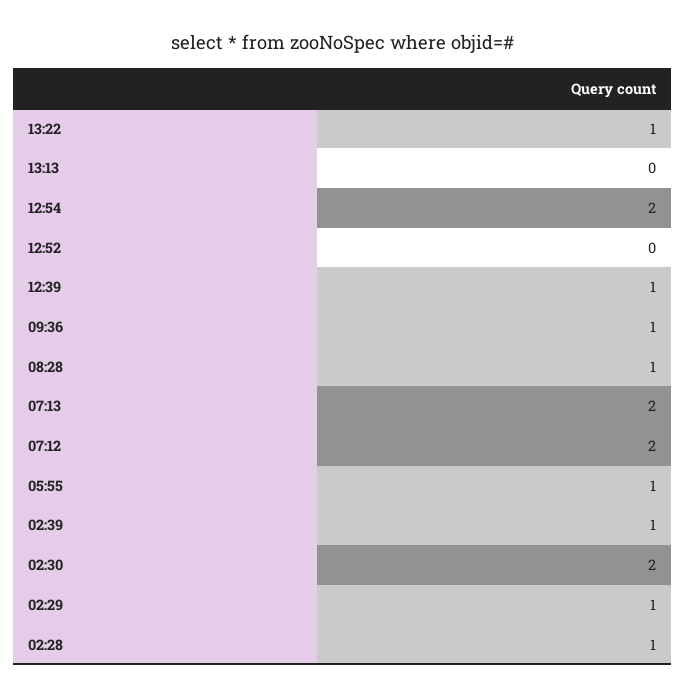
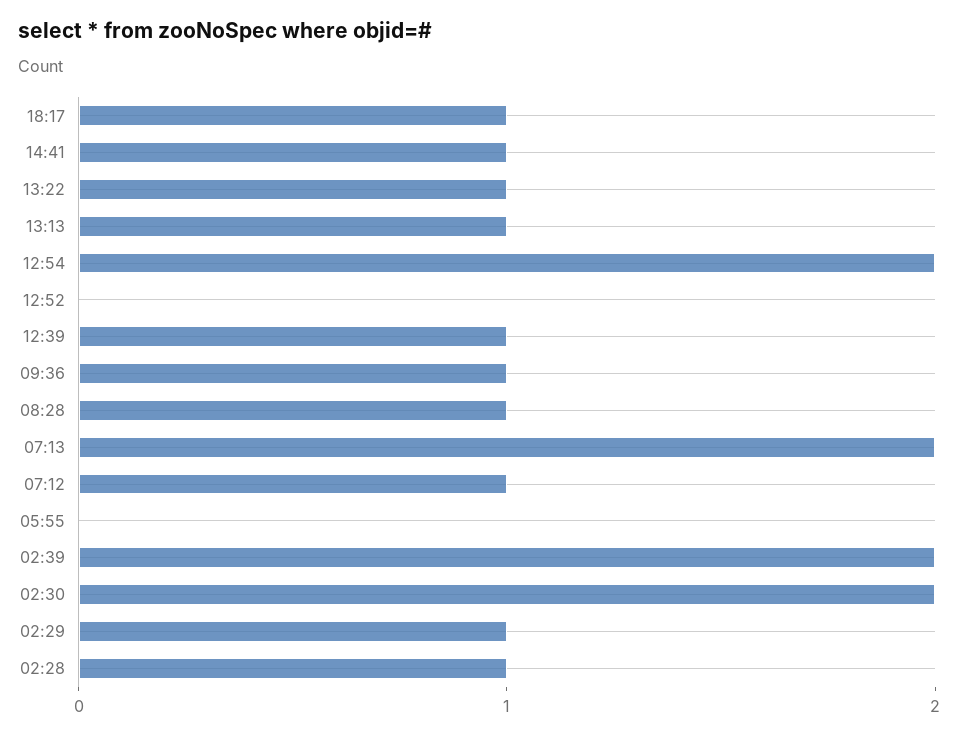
13:13: 0 -> 1
07:12: 2 -> 1
05:55: 1 -> 0
02:39: 1 -> 2
18:17: none -> 1
14:41: none -> 1

